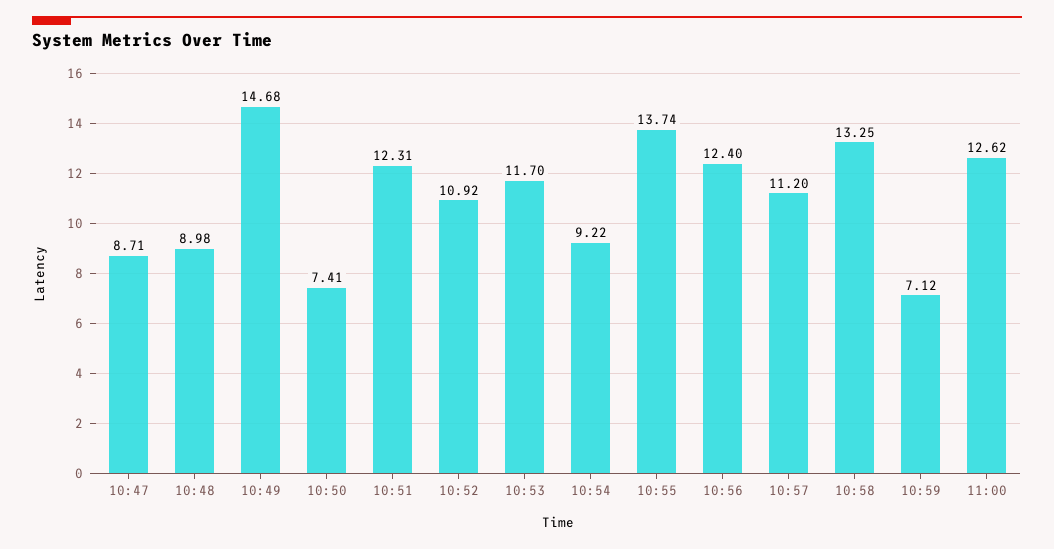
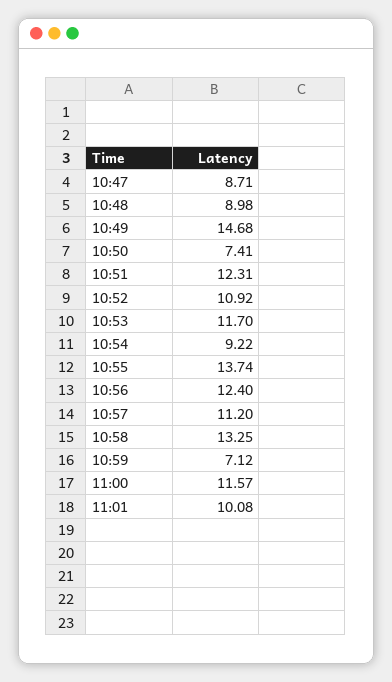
11:00: 12.62 -> 11.57
11:01: none -> 10.08

